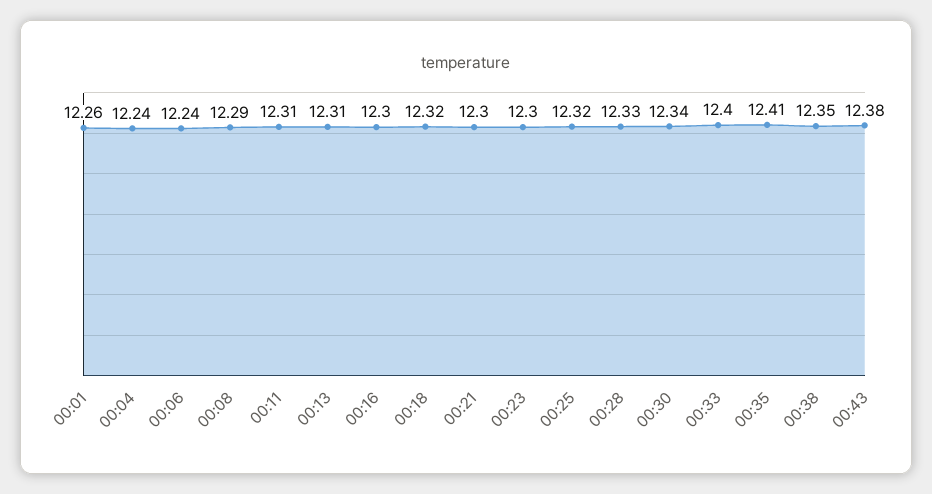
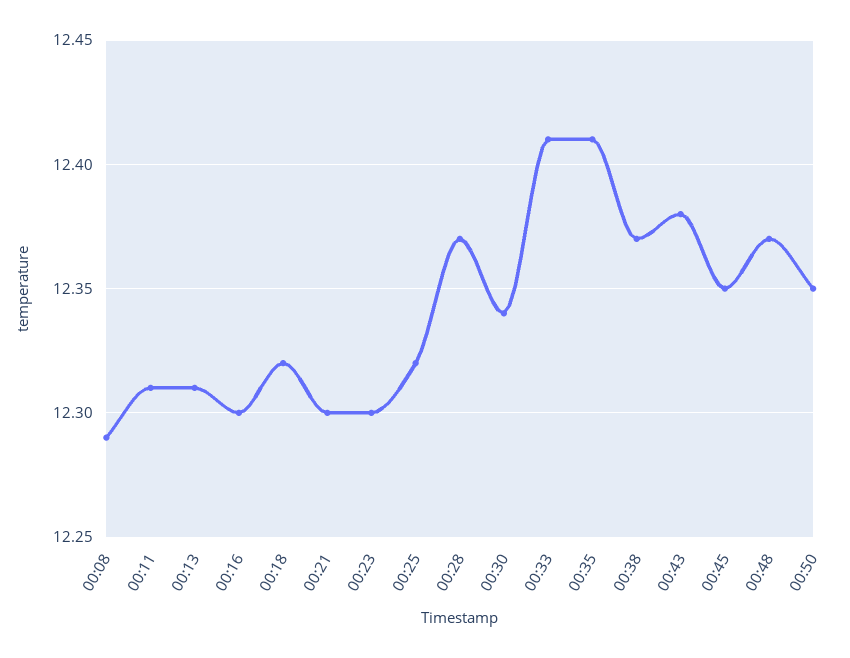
00:01: 12.26 -> none
00:04: 12.24 -> none
00:06: 12.24 -> none
00:28: 12.33 -> 12.37
00:33: 12.4 -> 12.41
00:38: 12.35 -> 12.37
00:45: none -> 12.35
00:48: none -> 12.37
00:50: none -> 12.35

